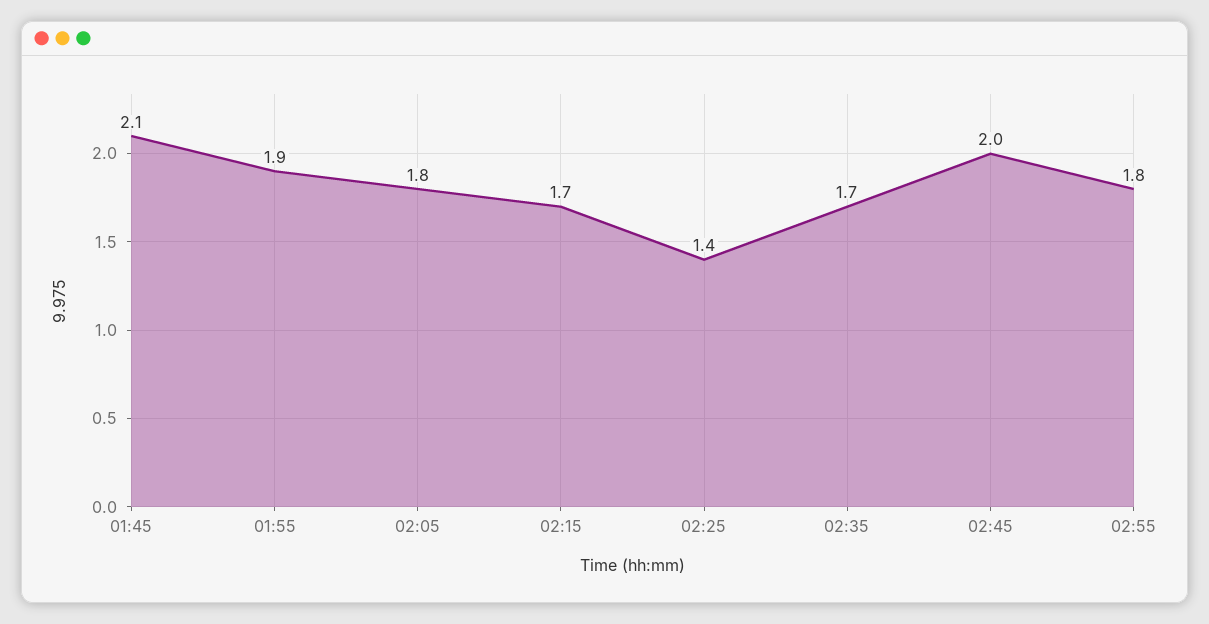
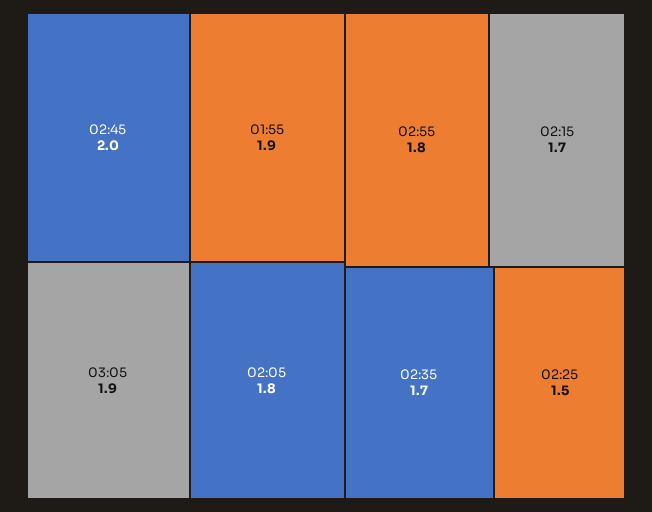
01:45: 2.1 -> none
02:25: 1.4 -> 1.5
03:05: none -> 1.9

